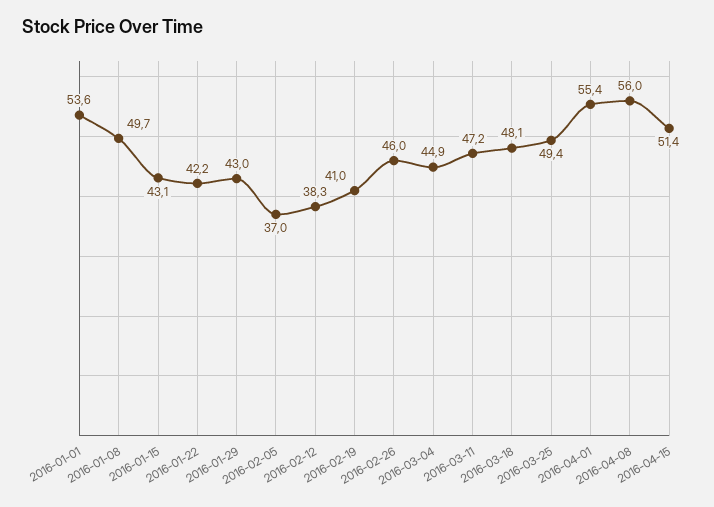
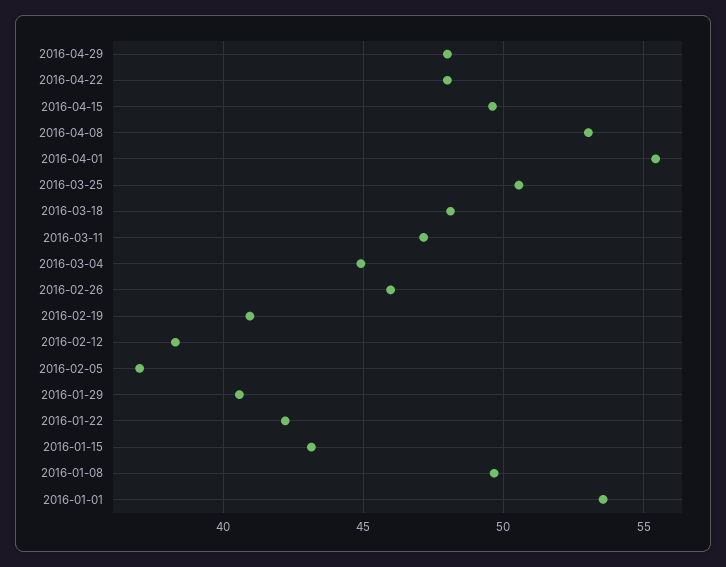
2016-01-29: 43 -> 40.5
2016-03-25: 49.4 -> 50.5
2016-04-08: 56 -> 53
2016-04-15: 51.4 -> 49.5
2016-04-29: none -> 48
2016-04-22: none -> 48

